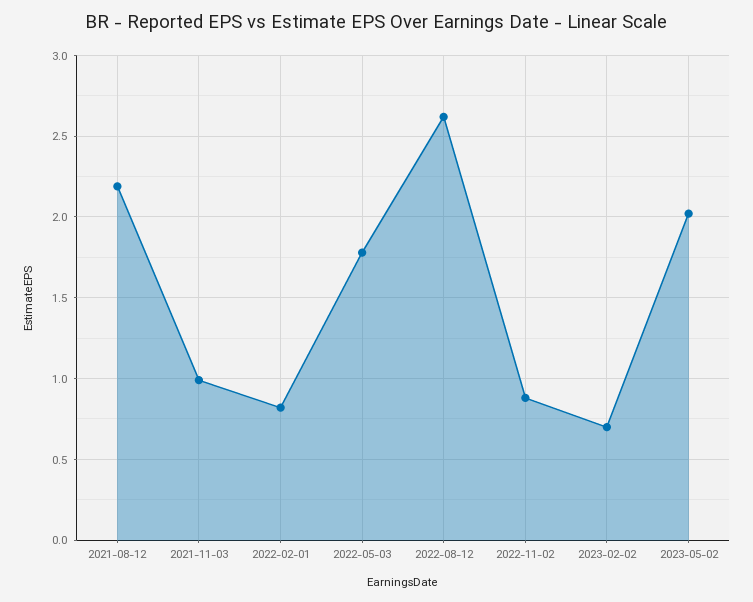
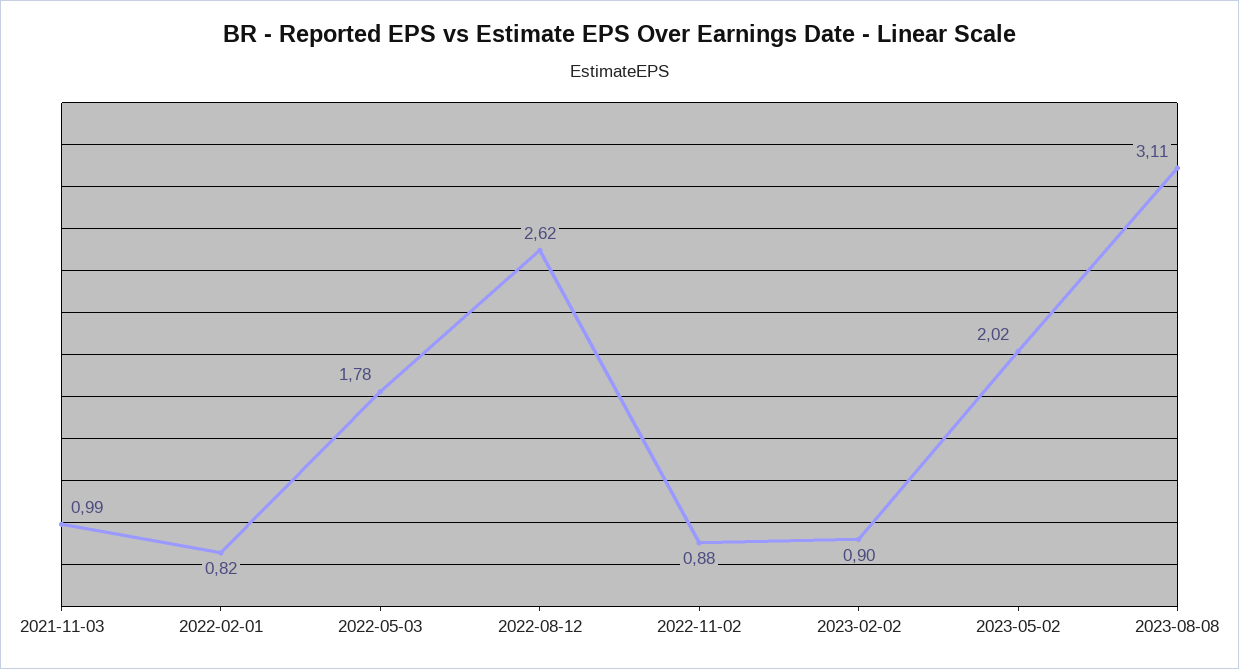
2021-08-12: 2.2 -> none
2023-02-02: 0.7 -> 0.9
2023-08-08: none -> 3.11

